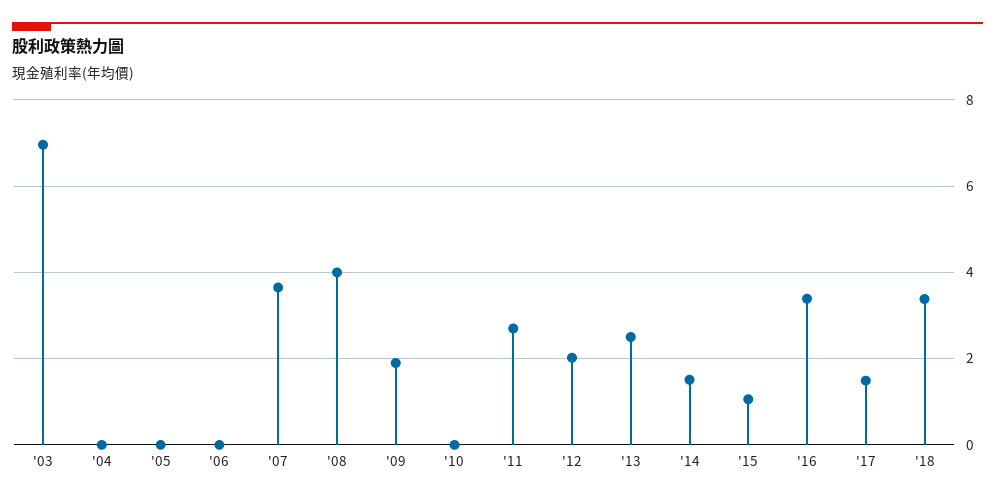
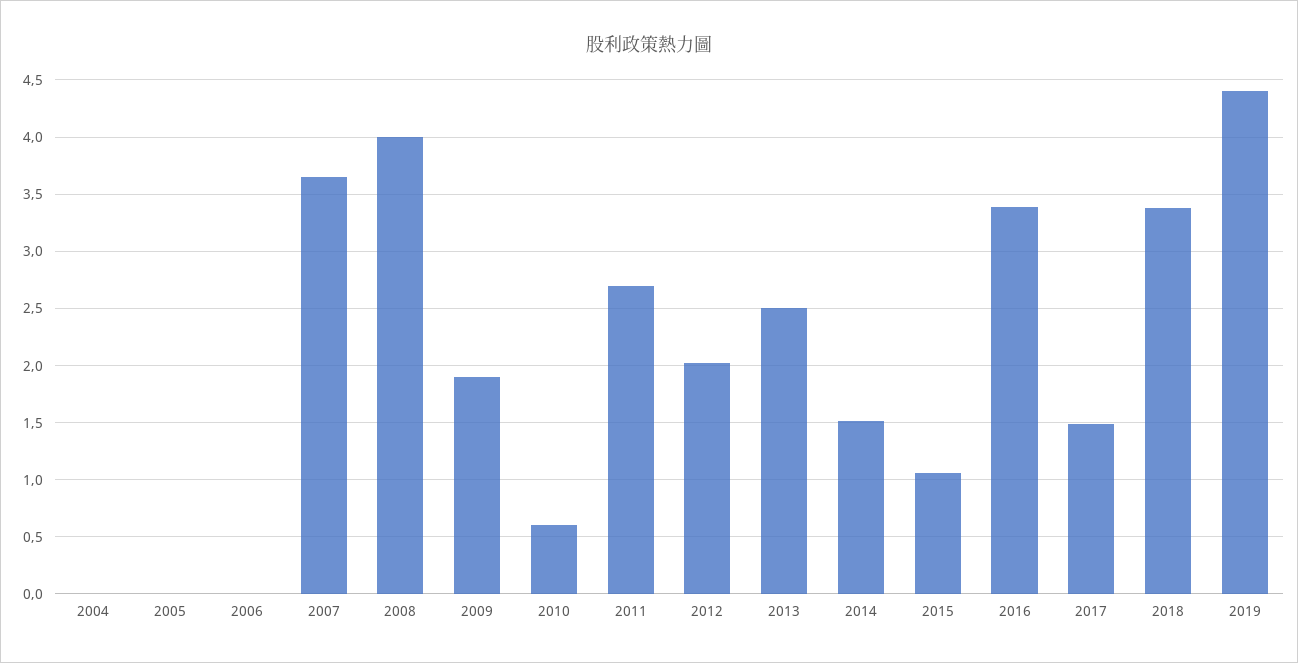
'03: 7 -> none
'10: 0 -> 0.6
2019: none -> 4.4

